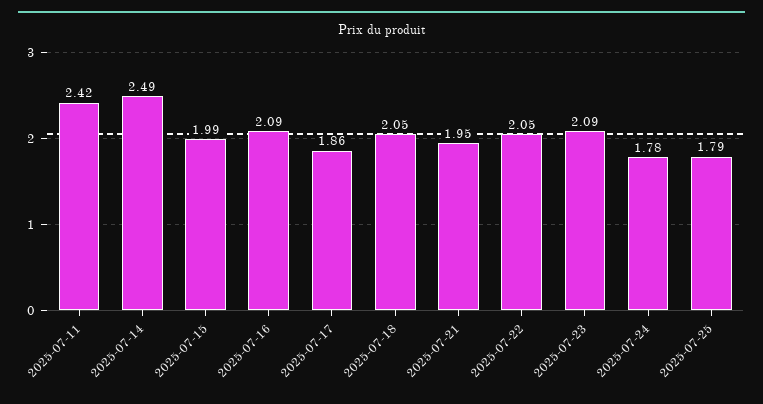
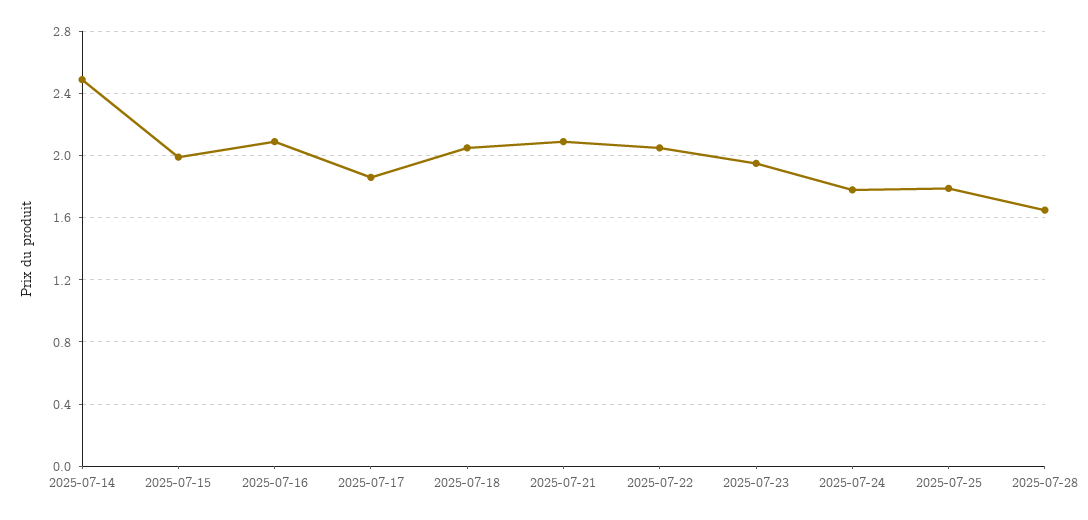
2025-07-11: 2.42 -> none
2025-07-21: 1.95 -> 2.1
2025-07-23: 2.09 -> 1.95
2025-07-28: none -> 1.65

